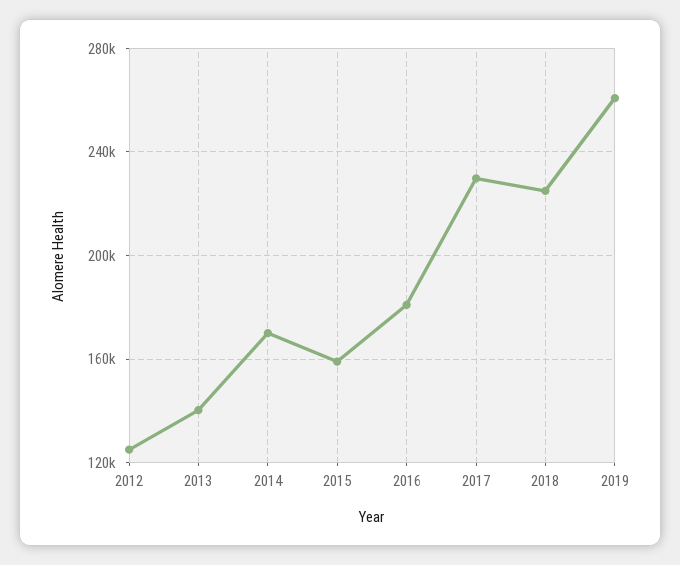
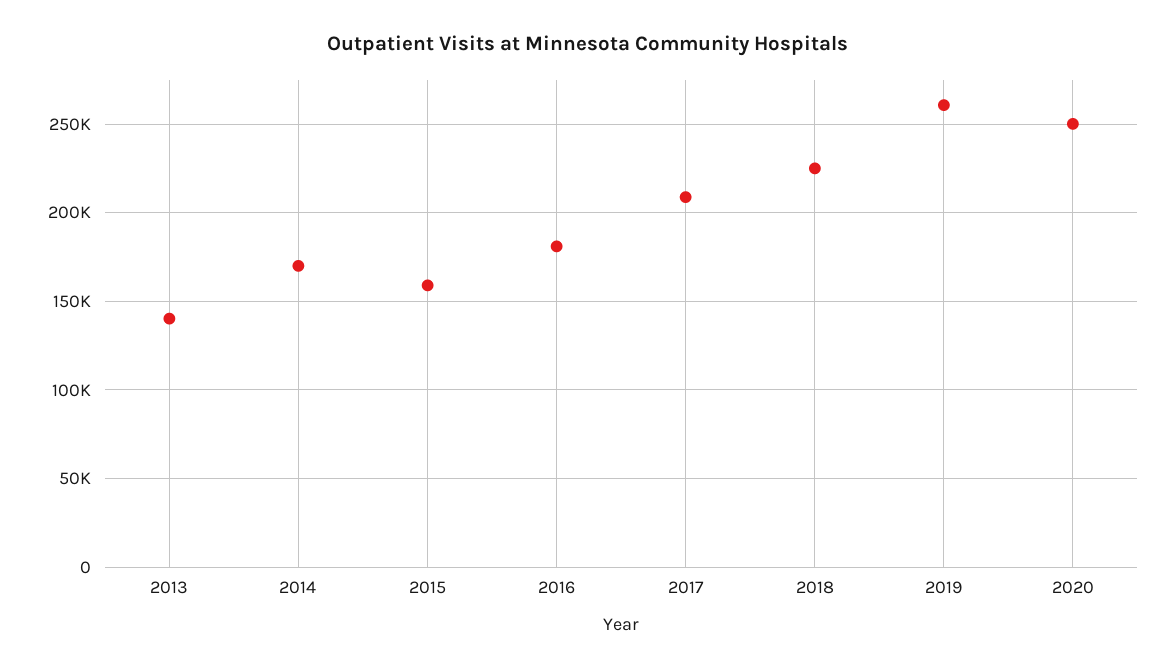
2012: 125000 -> none
2017: 230000 -> 210000
2020: none -> 250000

